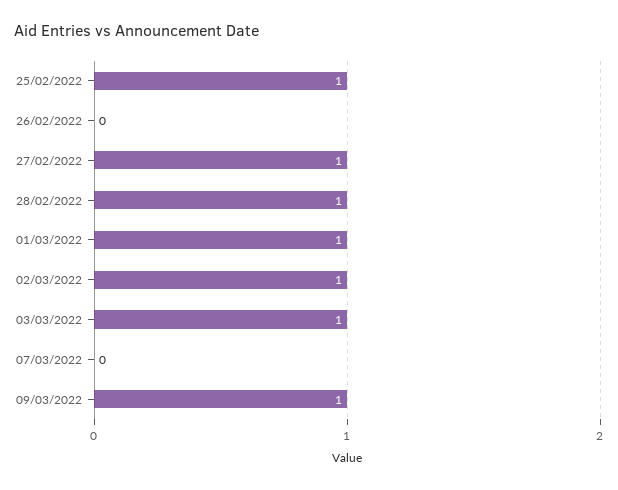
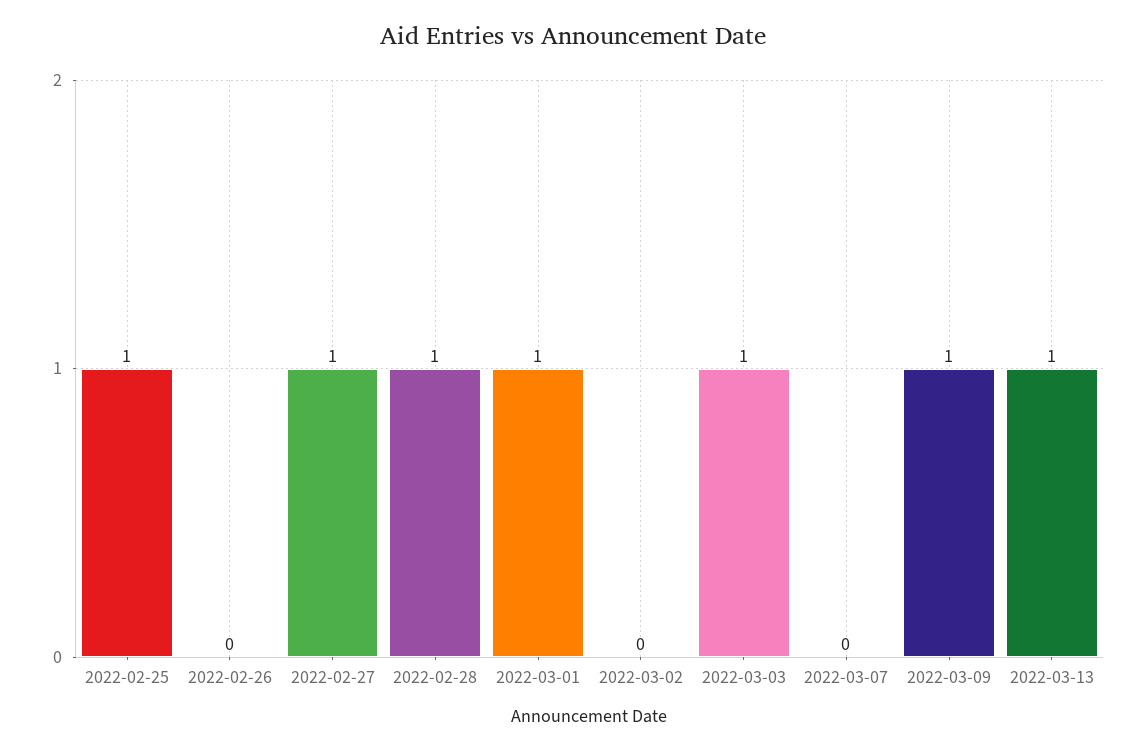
02/03/2022: 1 -> 0
2022-03-13: none -> 1

